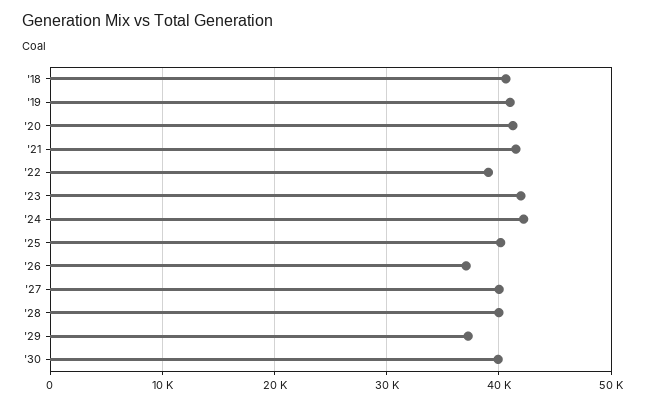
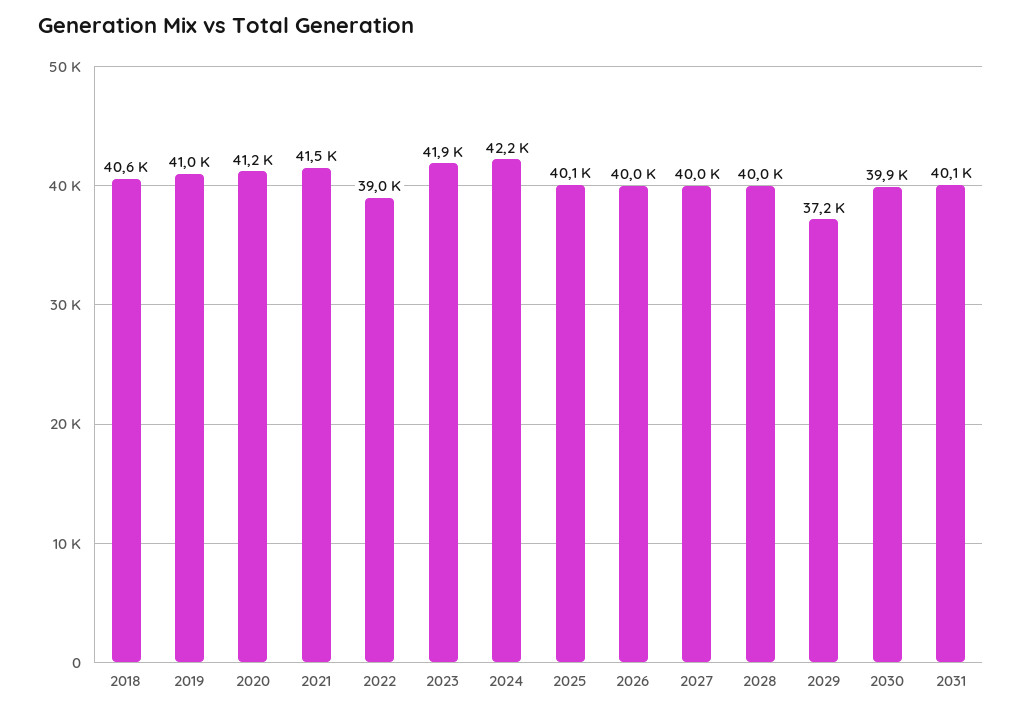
'26: 37000 -> 40000
2031: none -> 40100

